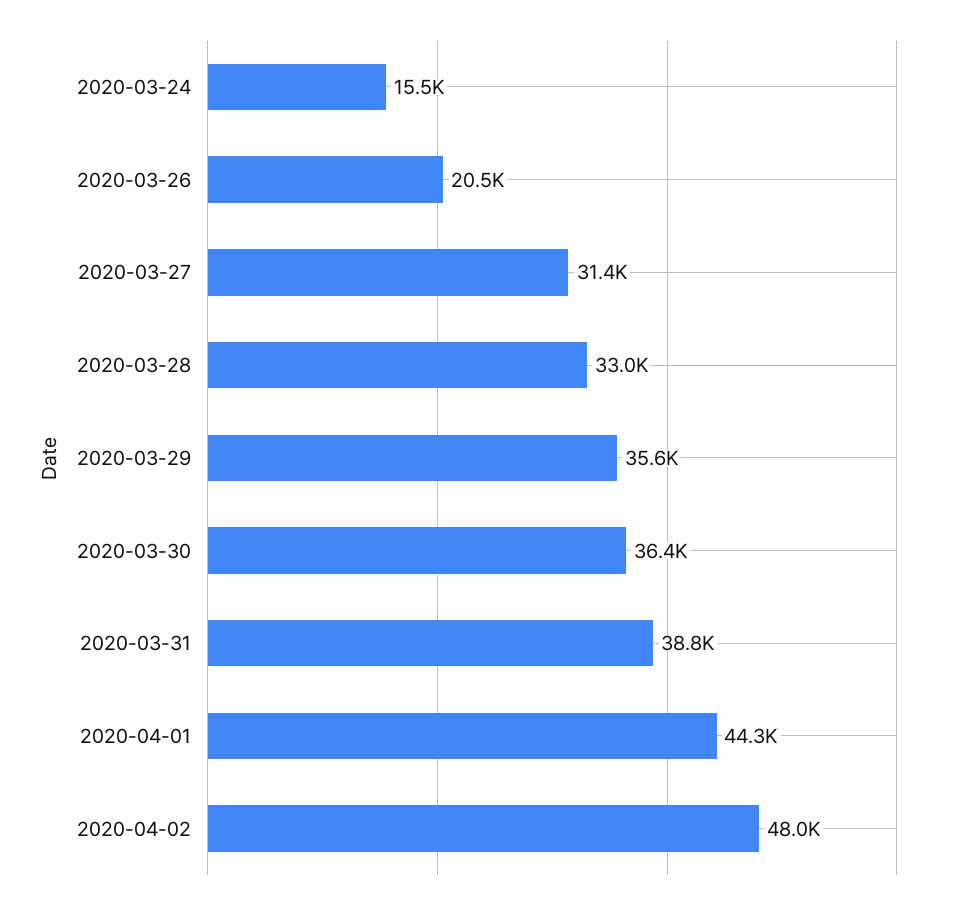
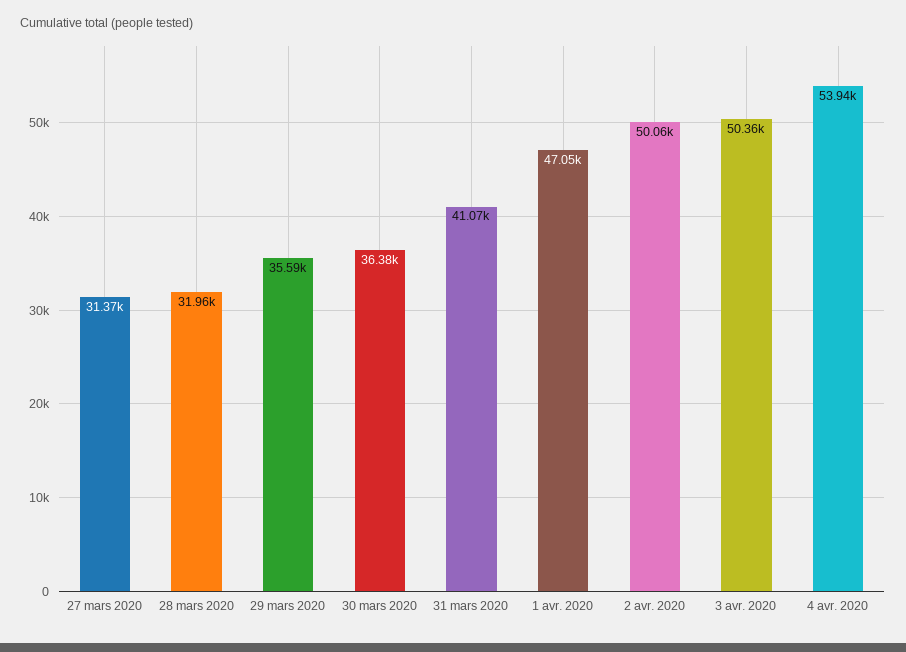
2020-03-24: 15500 -> none
2020-03-26: 20500 -> none
2020-03-28: 33000 -> 31960
2020-03-31: 38800 -> 41070
2020-04-01: 44300 -> 47050
2020-04-02: 48000 -> 50060
3 avr. 2020: none -> 50360
4 avr. 2020: none -> 53940

